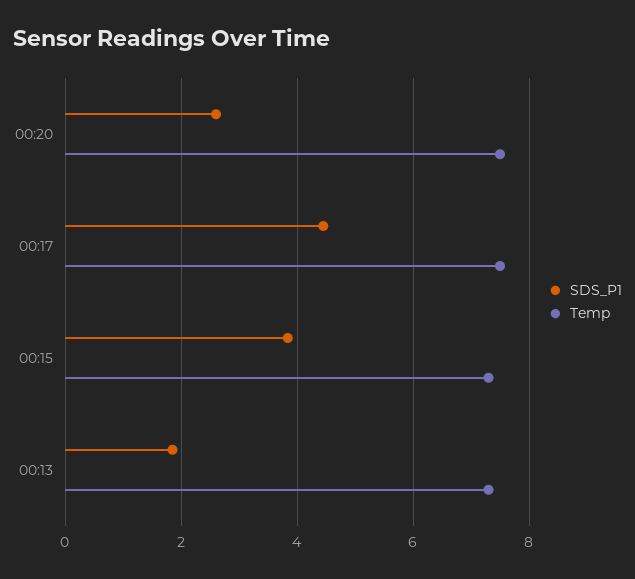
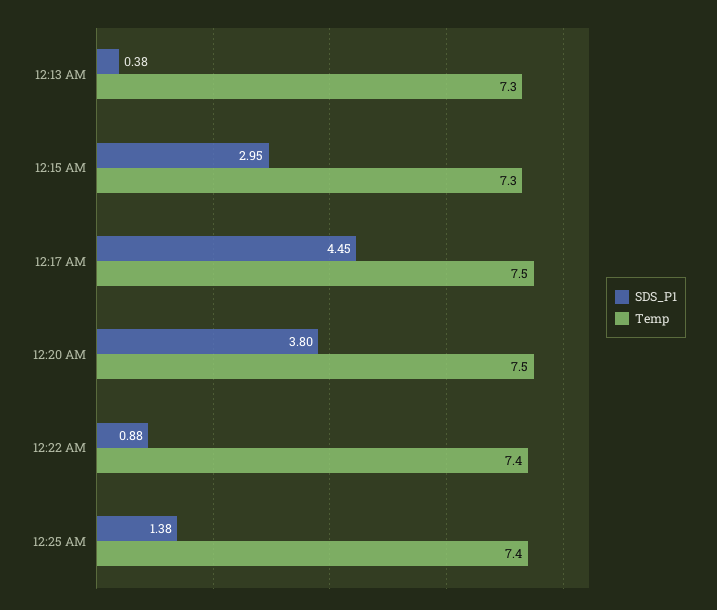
SDS_P1, 00:20: 2.6 -> 3.8
SDS_P1, 00:15: 3.8 -> 2.95
SDS_P1, 00:13: 1.8 -> 0.38
SDS_P1, 12:22 AM: none -> 0.88
Temp, 12:22 AM: none -> 7.4
SDS_P1, 12:25 AM: none -> 1.38
Temp, 12:25 AM: none -> 7.4

